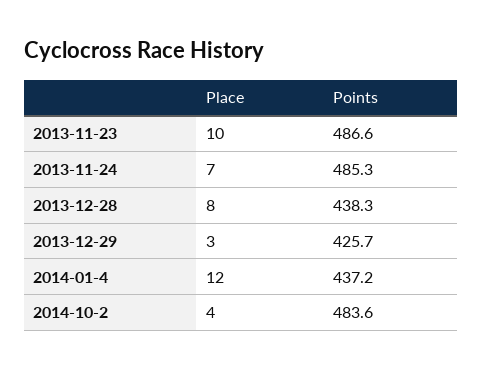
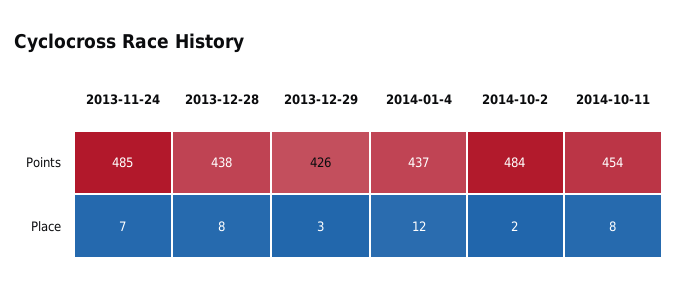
Place, 2013-11-23: 10 -> none
Points, 2013-11-23: 486.6 -> none
Place, 2014-10-2: 4 -> 2
Points, 2014-10-11: none -> 454
Place, 2014-10-11: none -> 8

